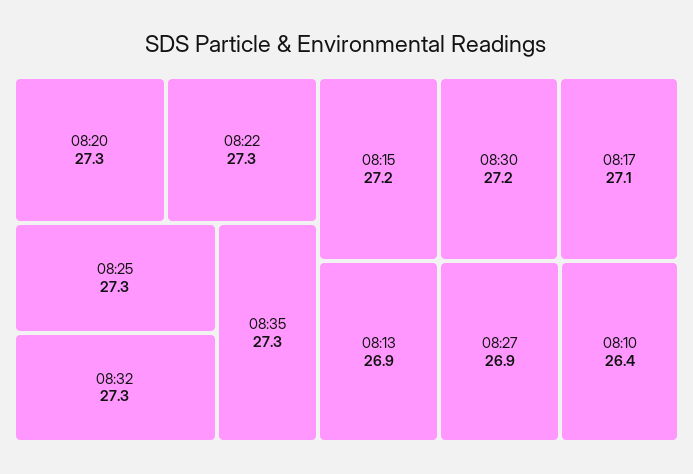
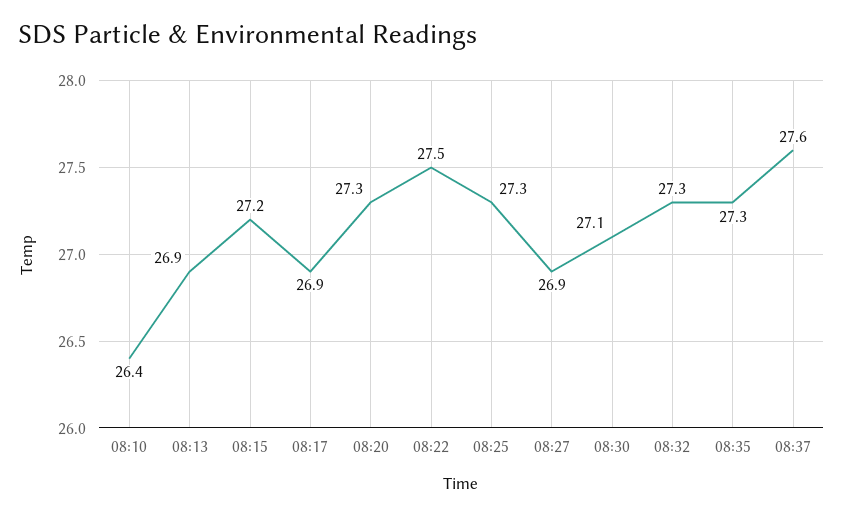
08:22: 27.3 -> 27.5
08:30: 27.2 -> 27.1
08:17: 27.1 -> 26.9
08:37: none -> 27.6

